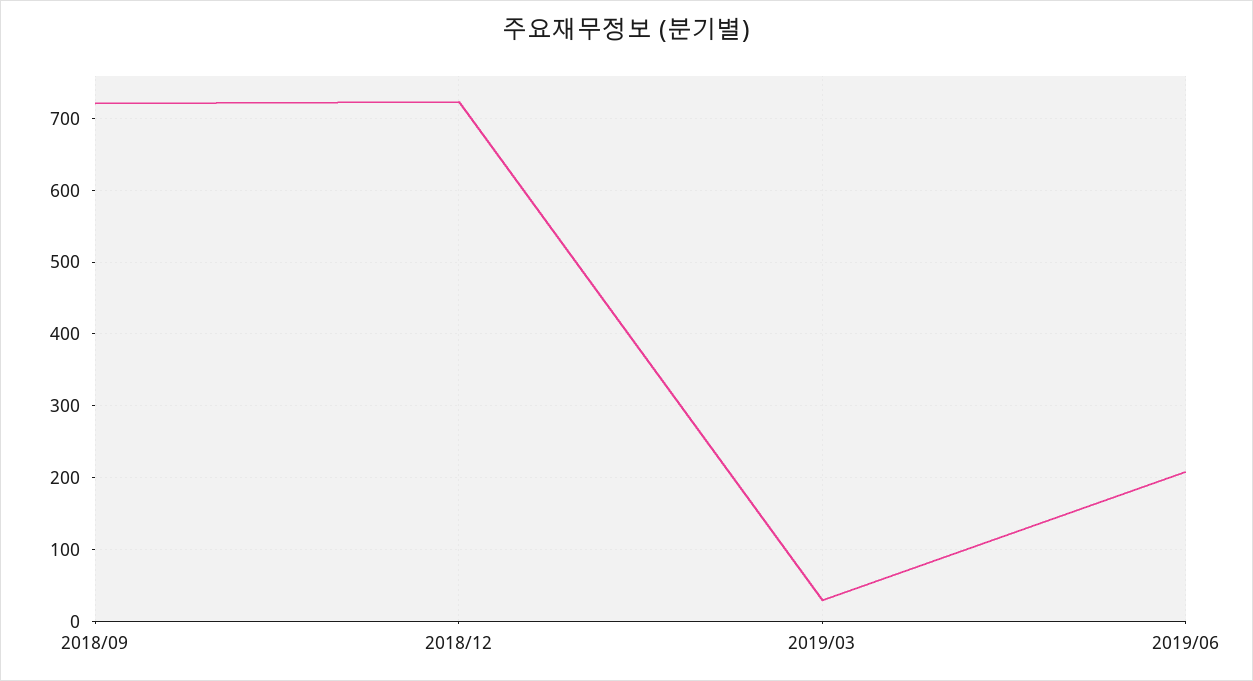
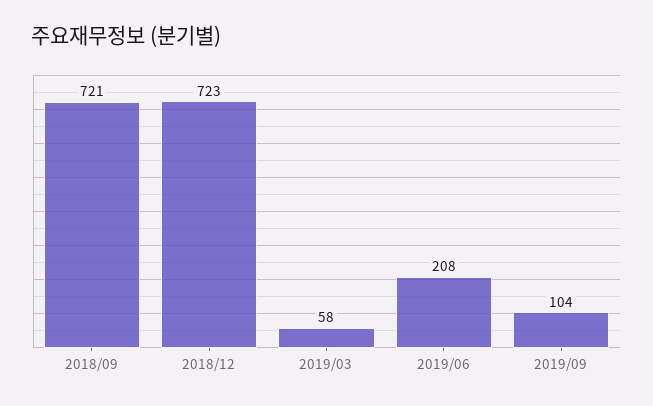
2019/03: 30 -> 58
2019/09: none -> 104

